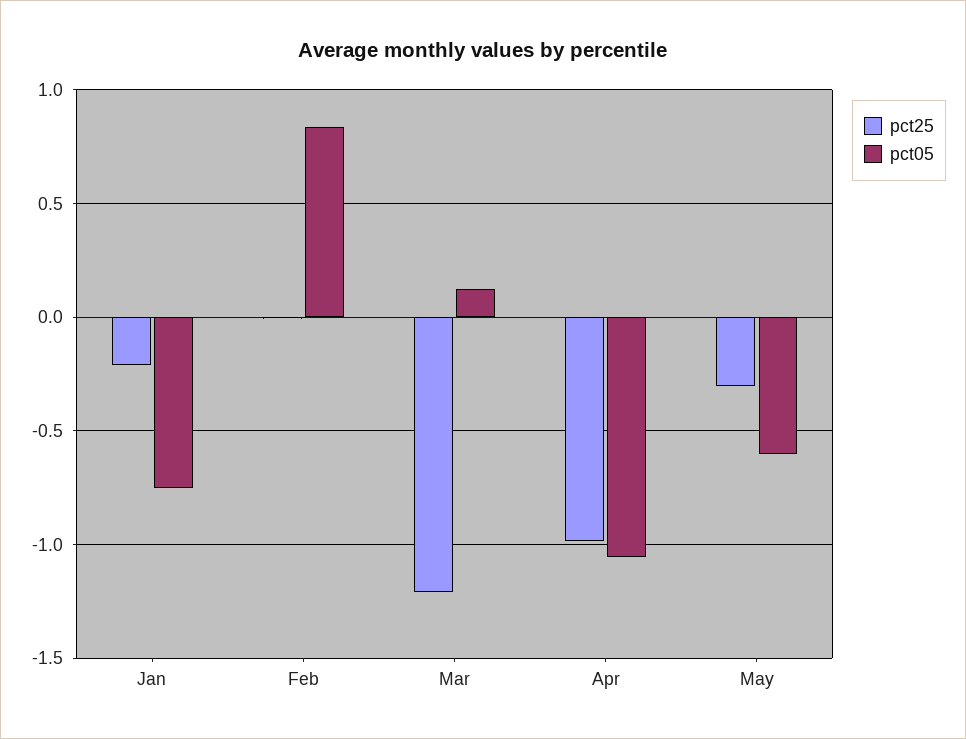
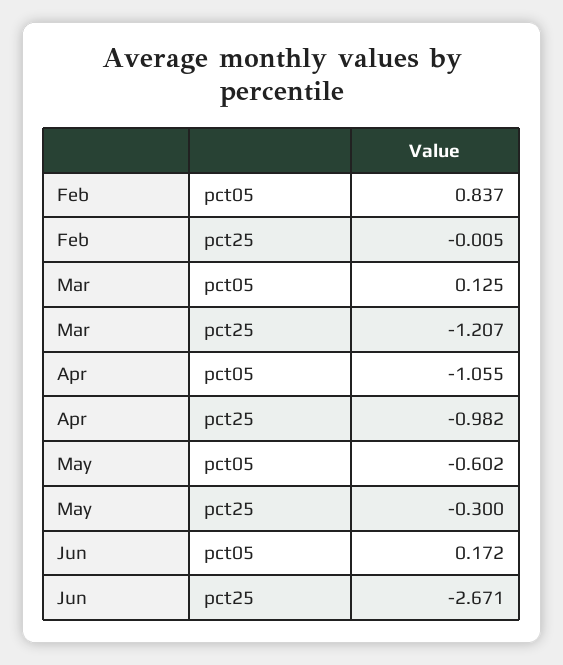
pct25, Jan: -0.2 -> none
pct05, Jan: -0.75 -> none
pct05, Jun: none -> 0.172
pct25, Jun: none -> -2.671

